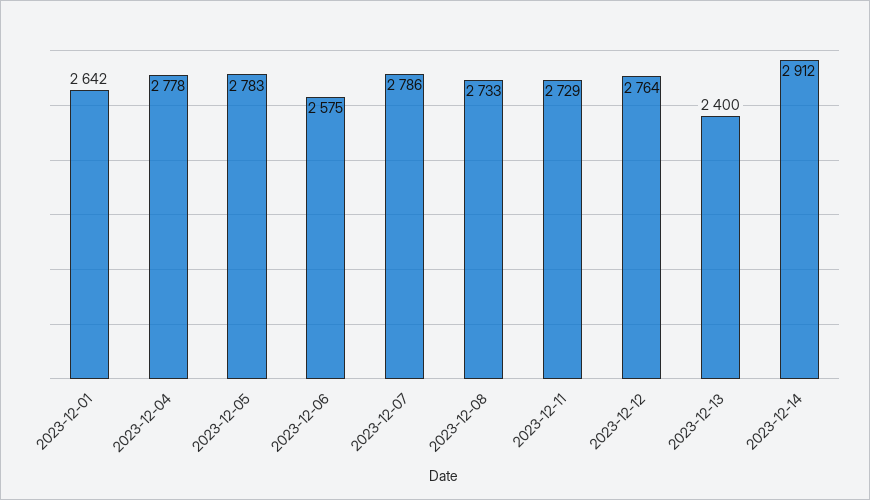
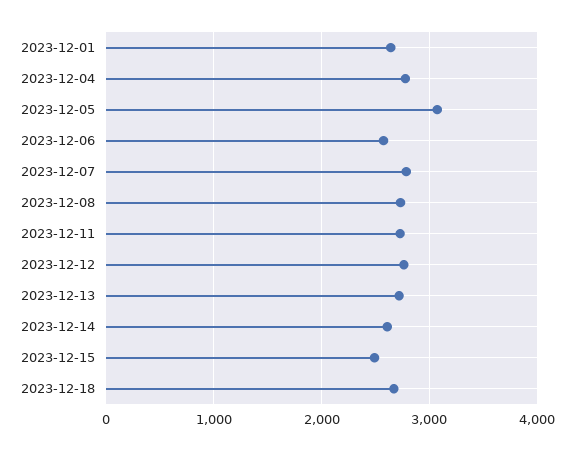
2023-12-05: 2783 -> 3100
2023-12-13: 2400 -> 2700
2023-12-14: 2912 -> 2600
2023-12-15: none -> 2500
2023-12-18: none -> 2700

